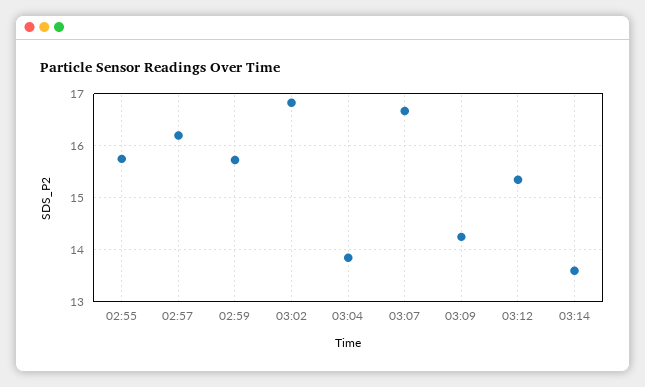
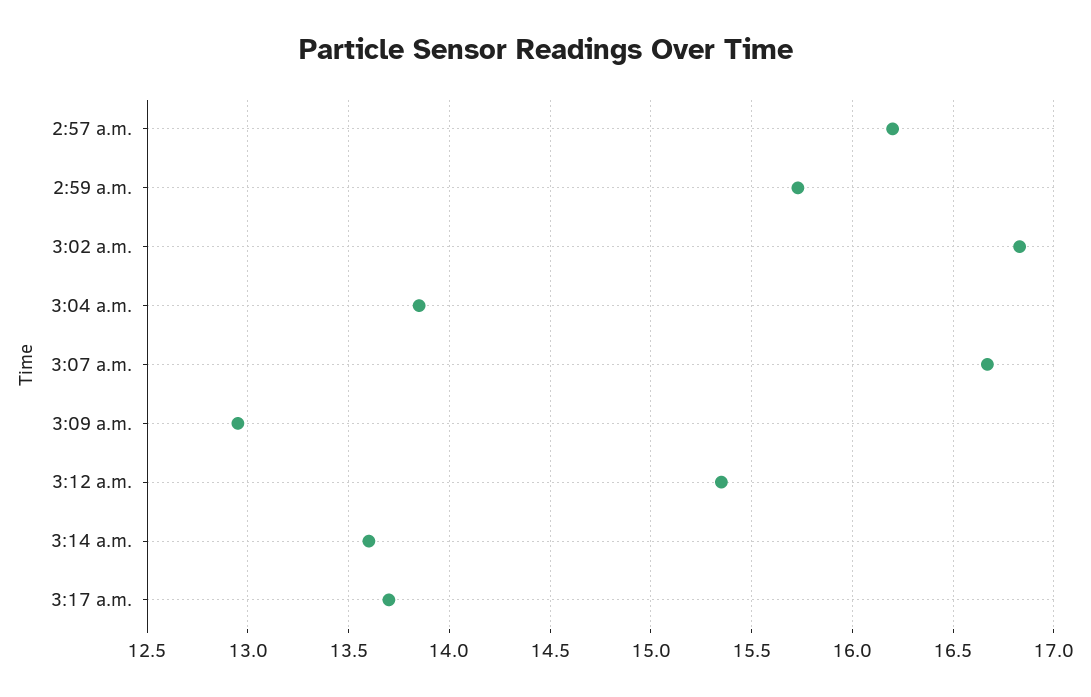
02:55: 15.8 -> none
03:09: 14.2 -> 12.95
3:17 a.m.: none -> 13.7

